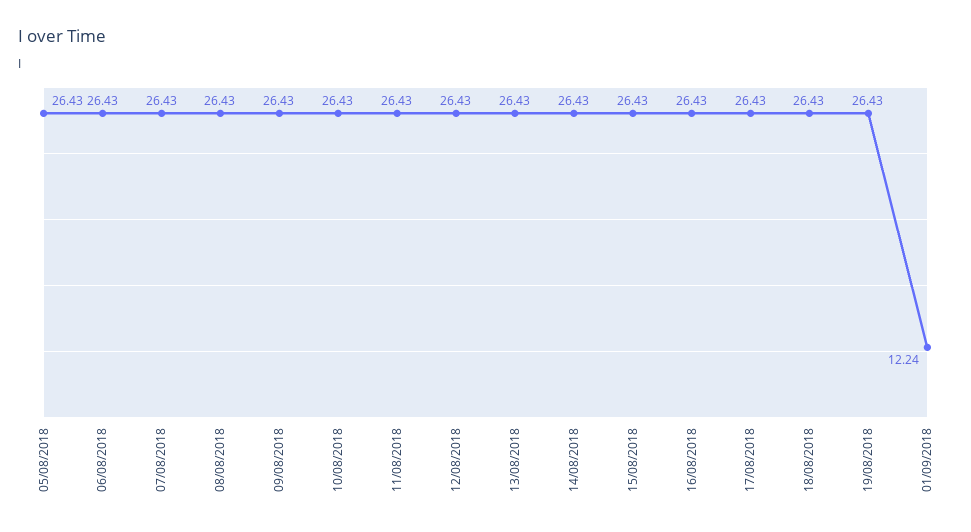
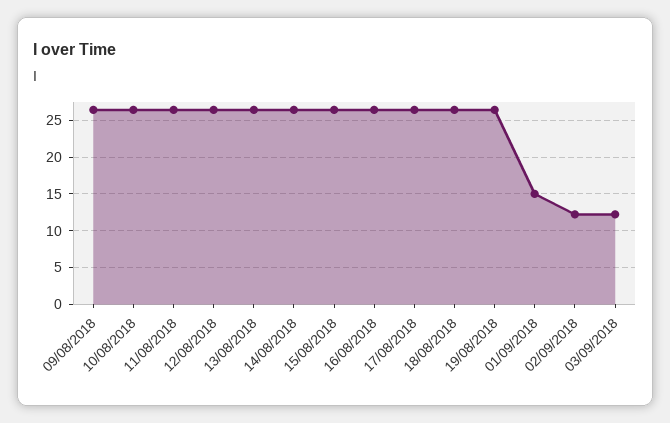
05/08/2018: 26.43 -> none
06/08/2018: 26.43 -> none
07/08/2018: 26.43 -> none
08/08/2018: 26.43 -> none
01/09/2018: 12.24 -> 15
02/09/2018: none -> 12
03/09/2018: none -> 12

